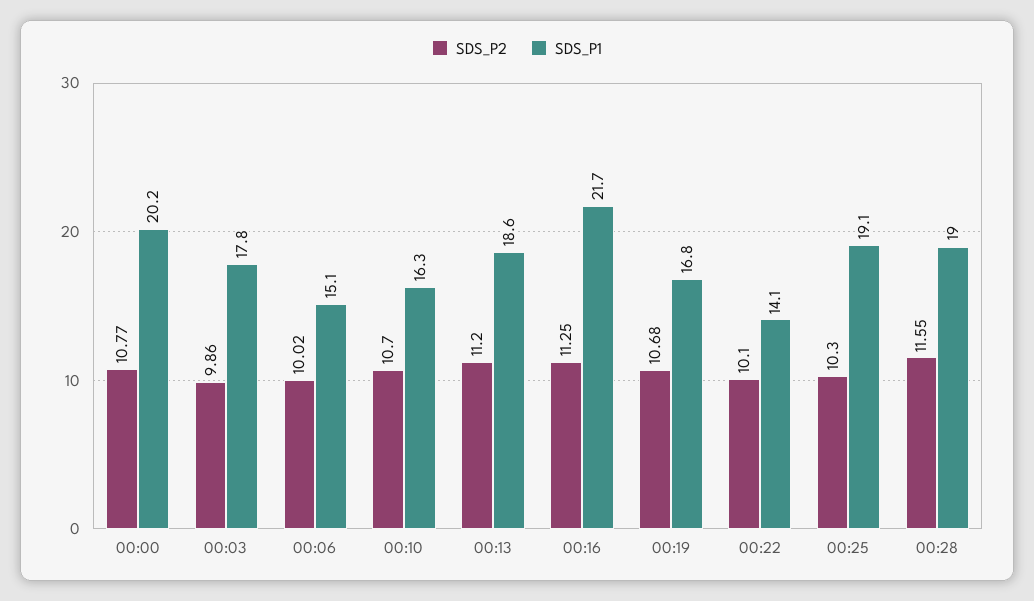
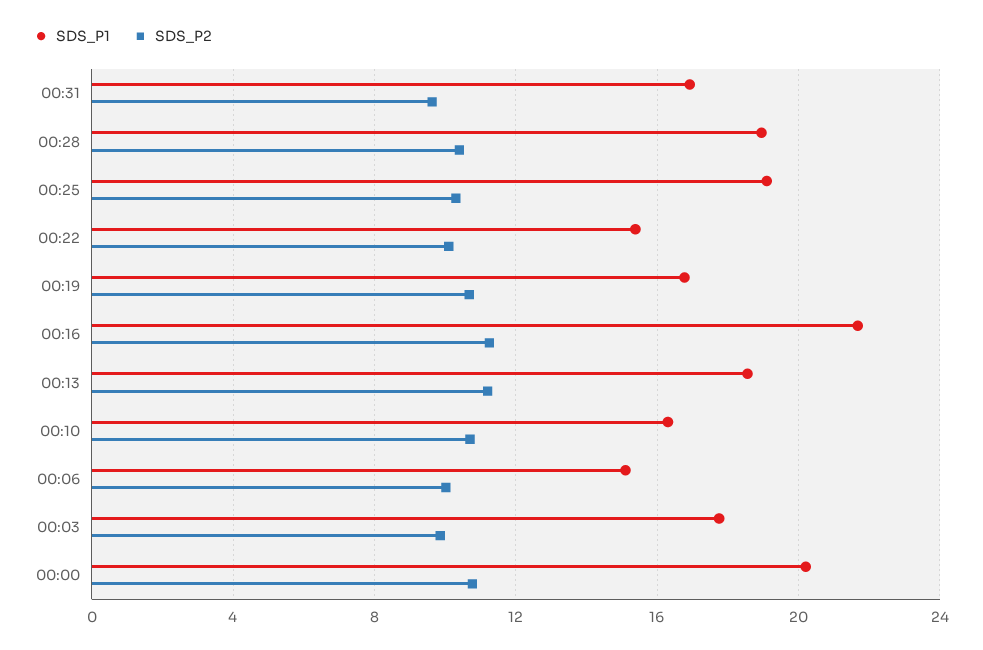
SDS_P1, 00:22: 14.1 -> 15.5
SDS_P2, 00:28: 11.55 -> 10.5
SDS_P1, 00:31: none -> 17
SDS_P2, 00:31: none -> 9.5

